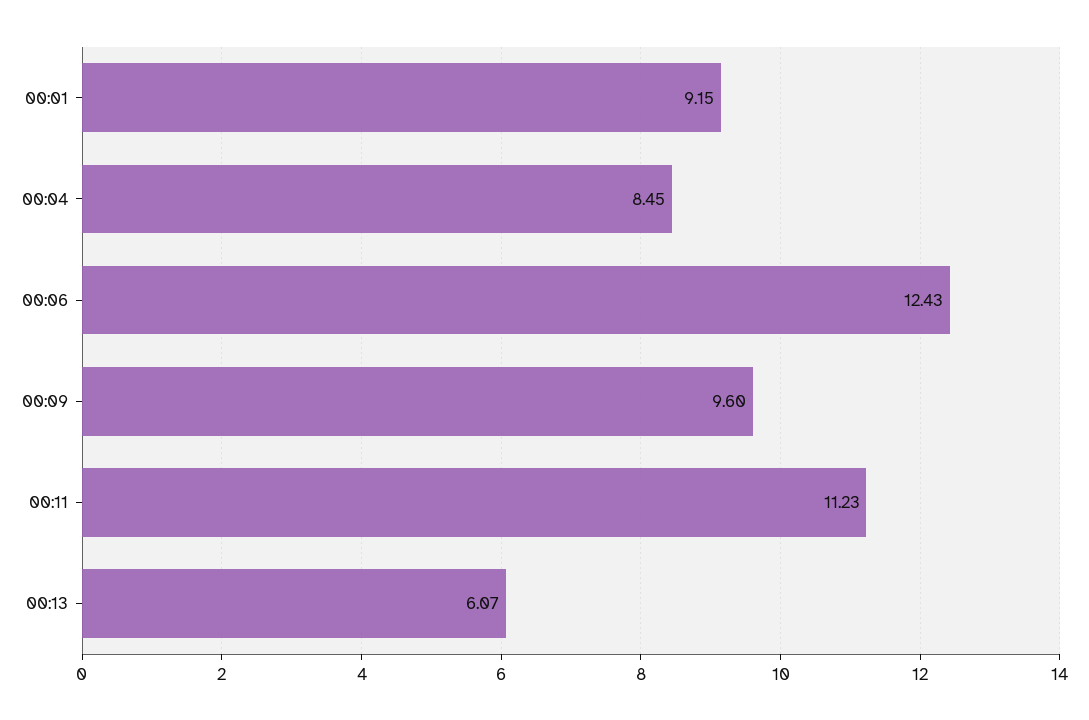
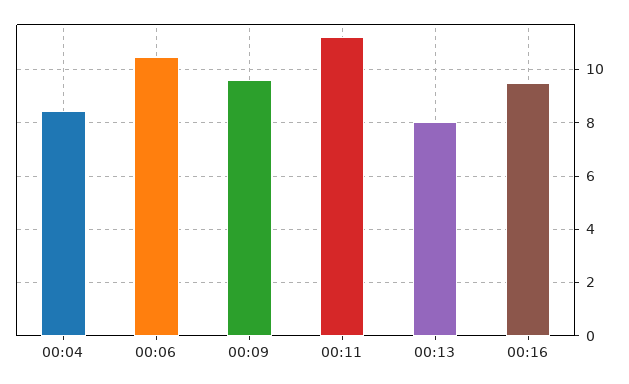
00:01: 9.15 -> none
00:06: 12.43 -> 10.5
00:13: 6.07 -> 8
00:16: none -> 9.5

